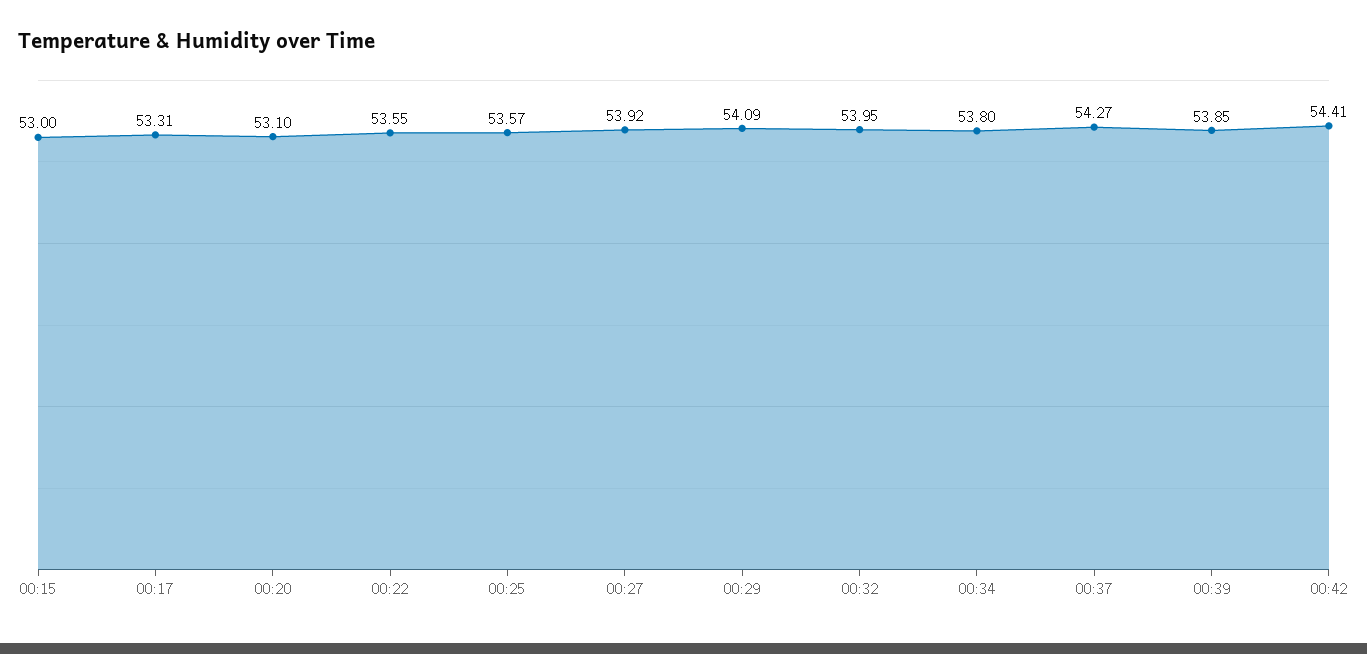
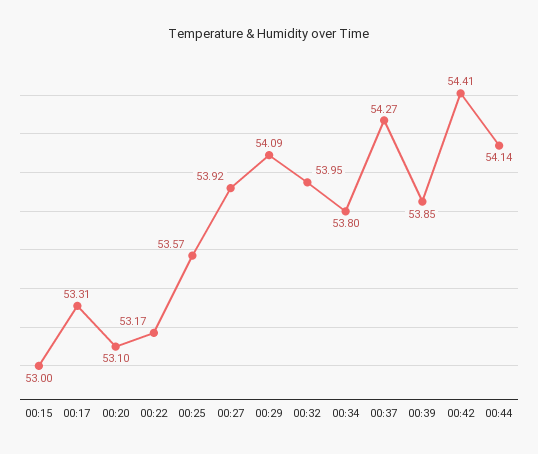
00:22: 53.55 -> 53.17
00:44: none -> 54.14

